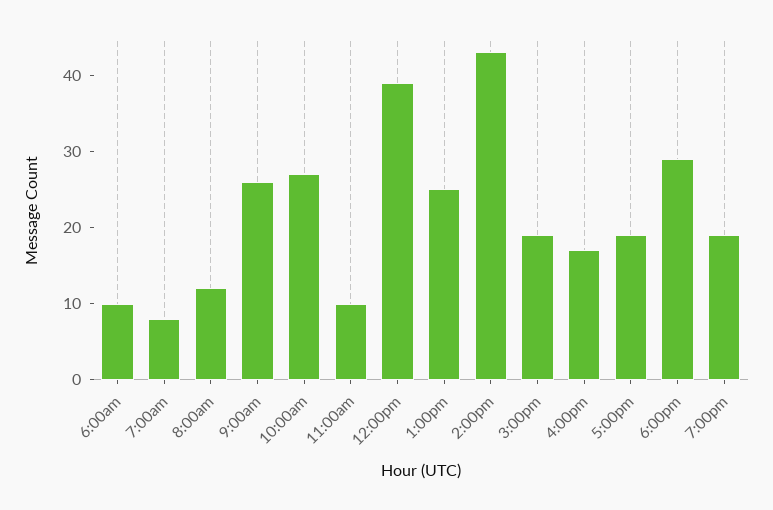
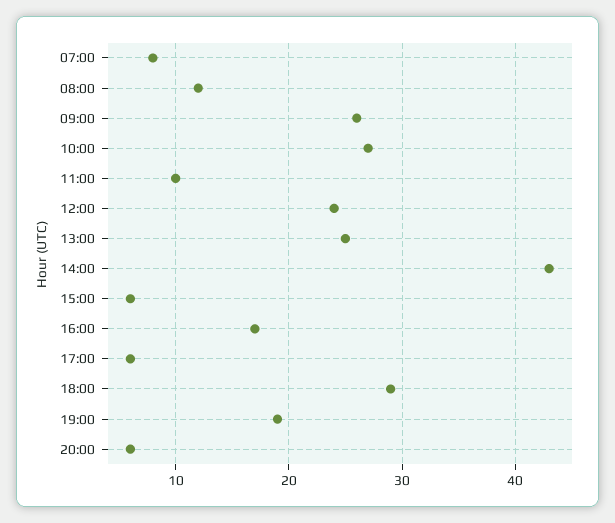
6:00am: 10 -> none
12:00pm: 40 -> 24
3:00pm: 20 -> 6
5:00pm: 20 -> 6
20:00: none -> 6

